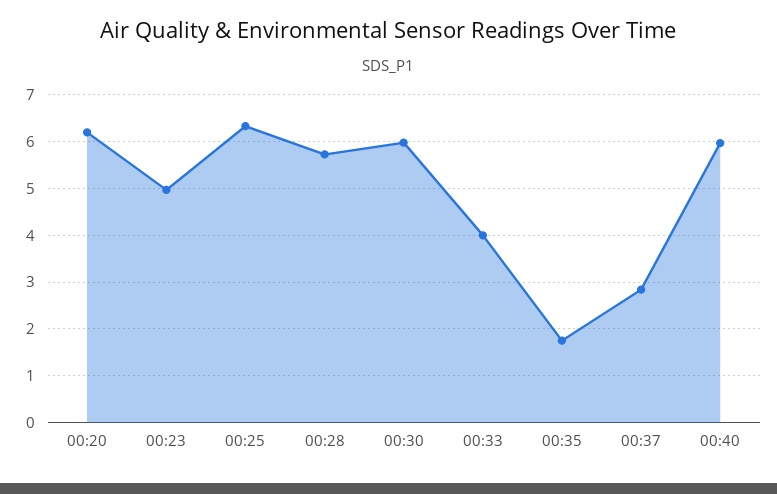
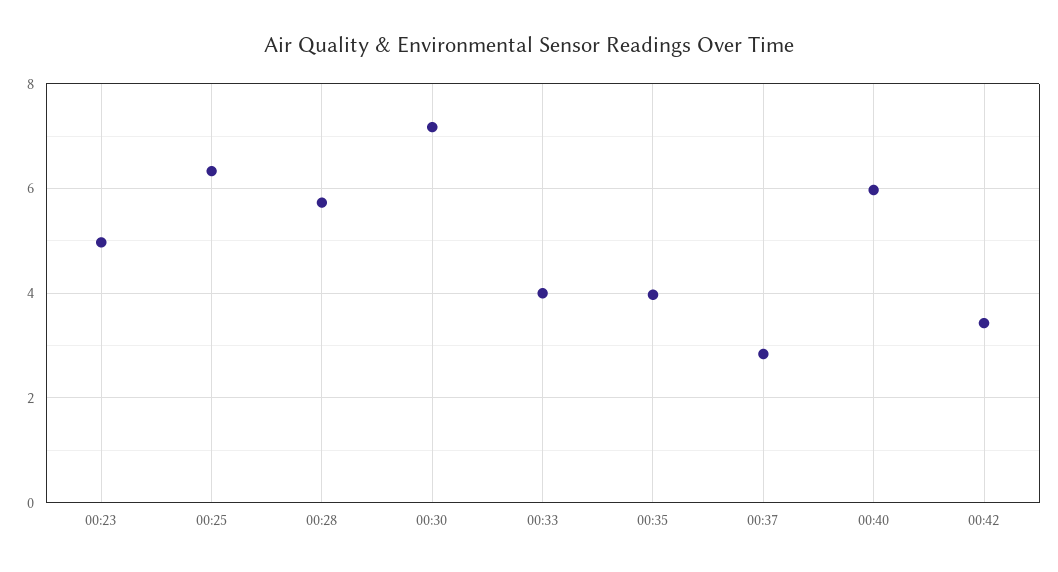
00:20: 6.2 -> none
00:30: 6 -> 7.2
00:35: 1.8 -> 4
00:42: none -> 3.4

